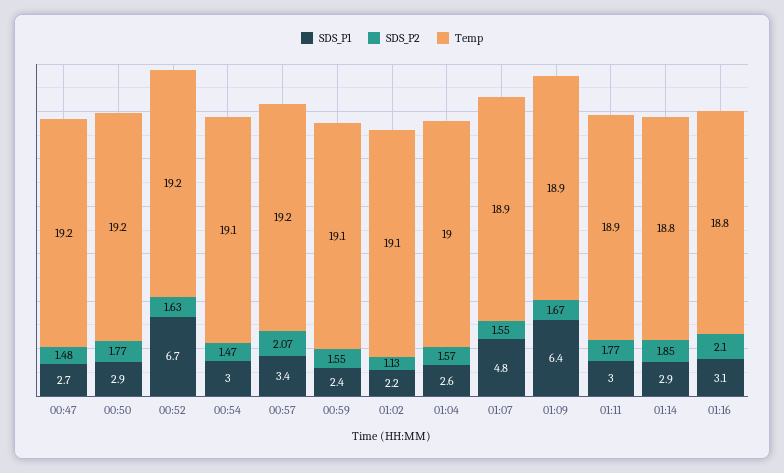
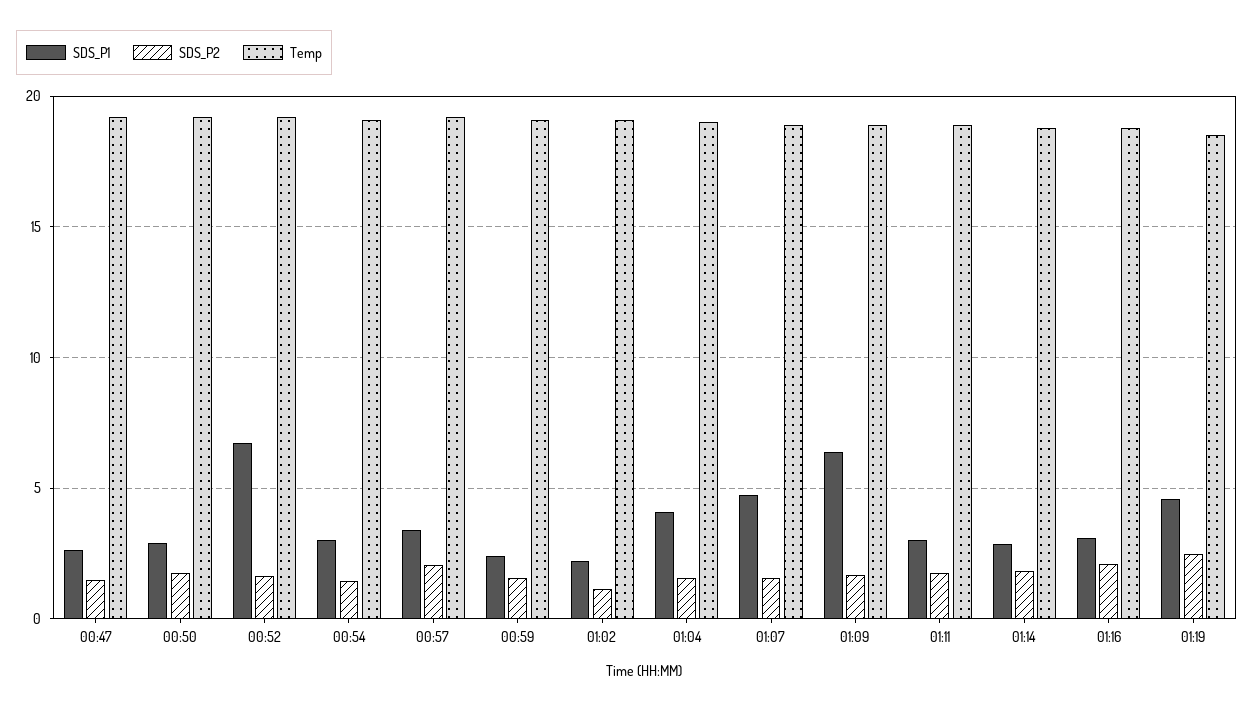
SDS_P1, 01:04: 2.6 -> 4
SDS_P1, 01:19: none -> 4.5
SDS_P2, 01:19: none -> 2.5
Temp, 01:19: none -> 18.5

